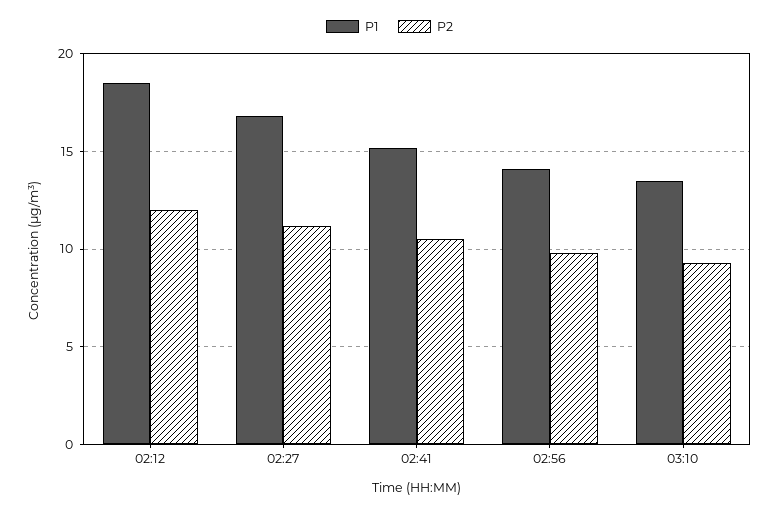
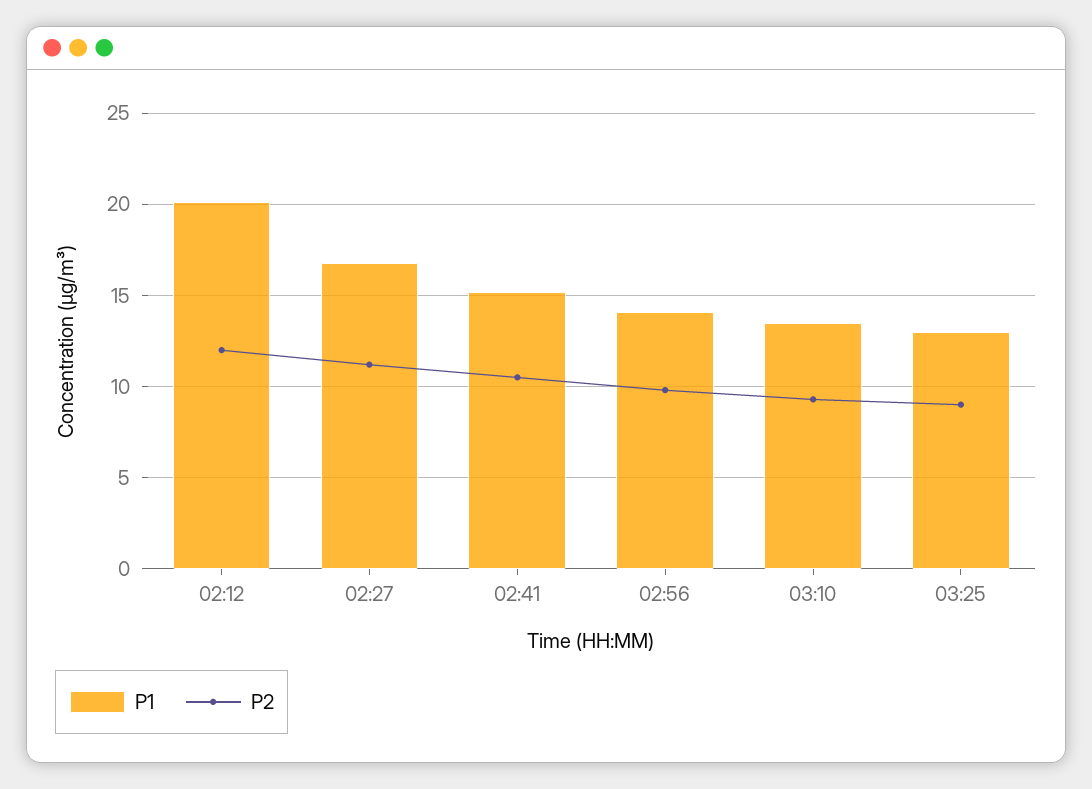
P1, 02:12: 18.5 -> 20
P1, 03:25: none -> 13
P2, 03:25: none -> 9

